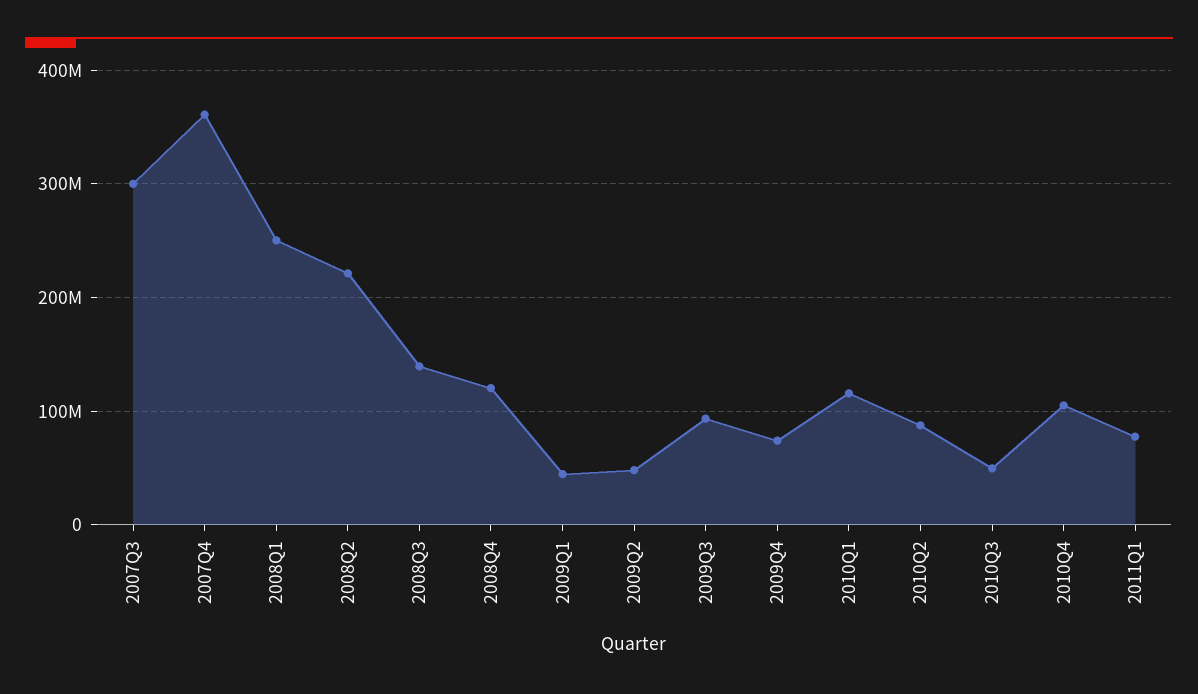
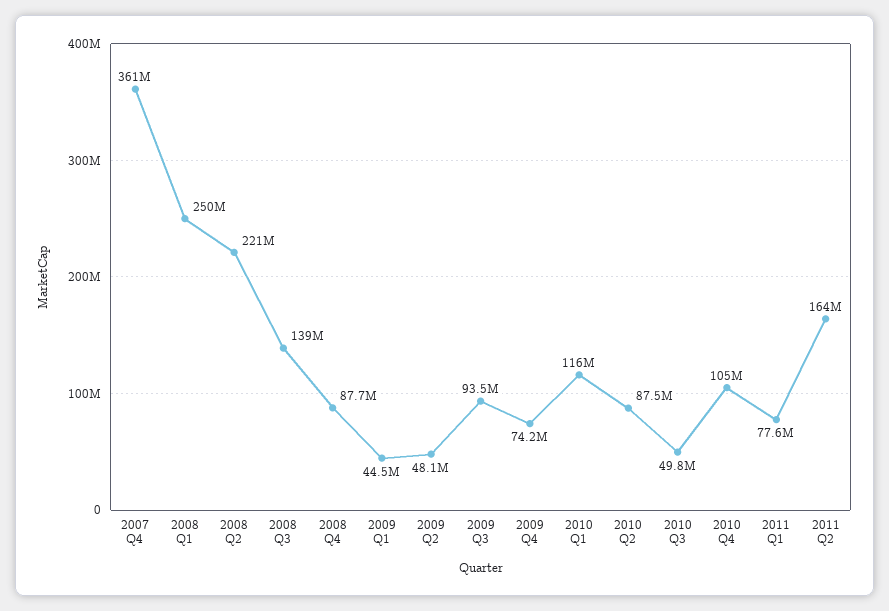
2007Q3: 300000000 -> none
2008Q4: 120000000 -> 87700000
2011 Q2: none -> 164000000

